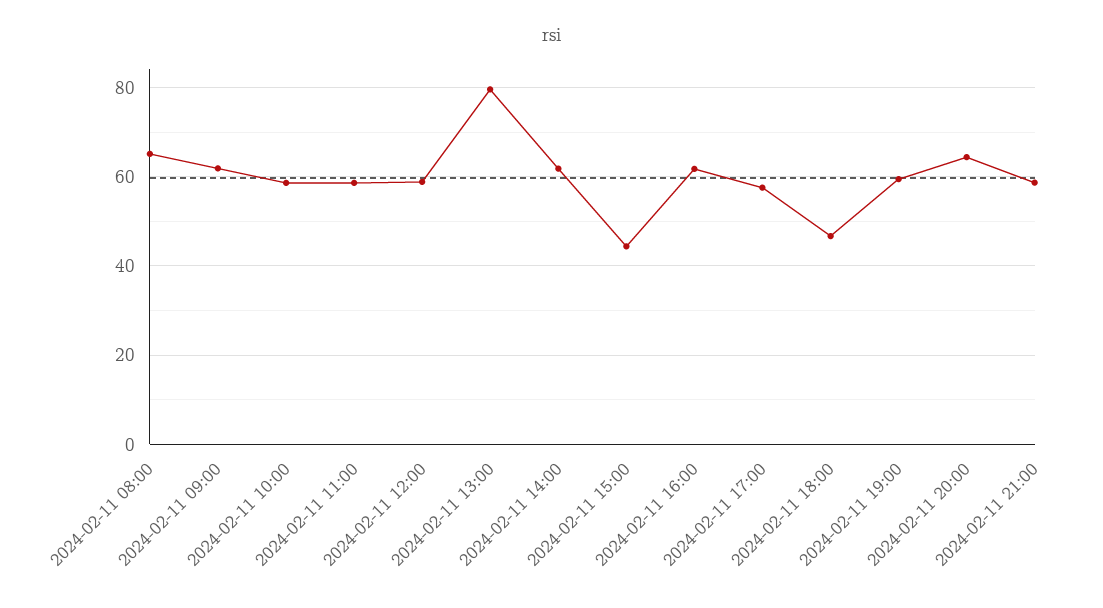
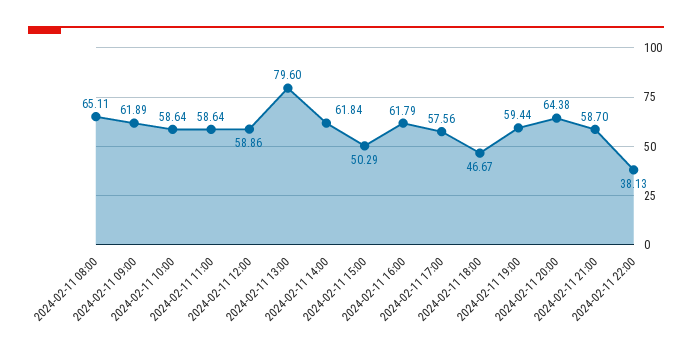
2024-02-11 15:00: 44 -> 50.29
2024-02-11 22:00: none -> 38.13

